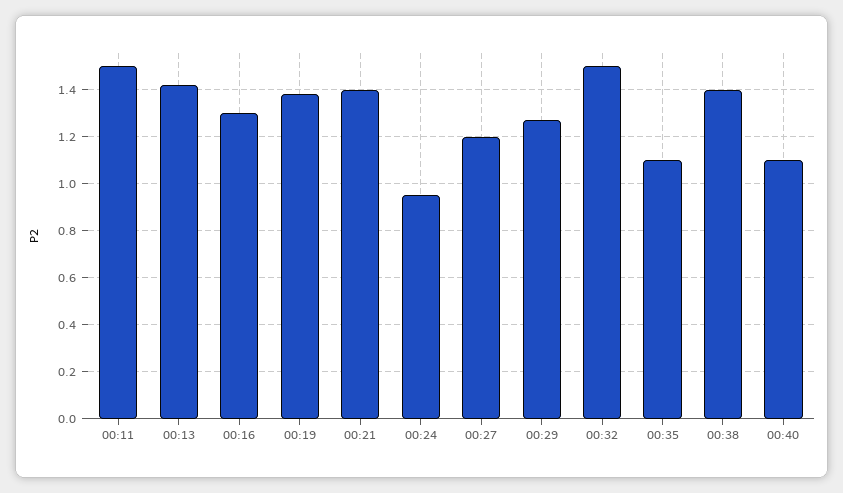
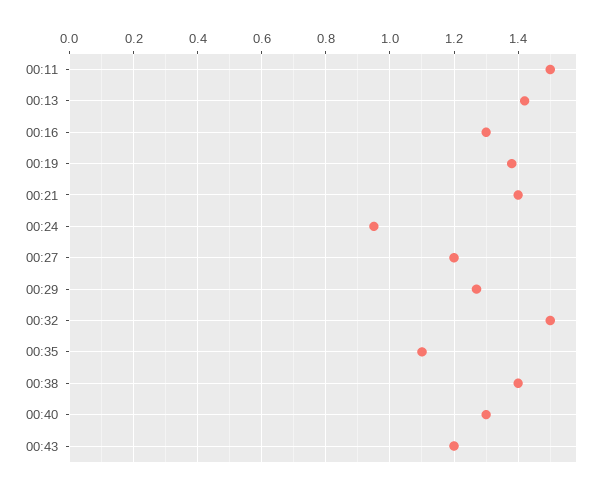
00:40: 1.1 -> 1.3
00:43: none -> 1.2

